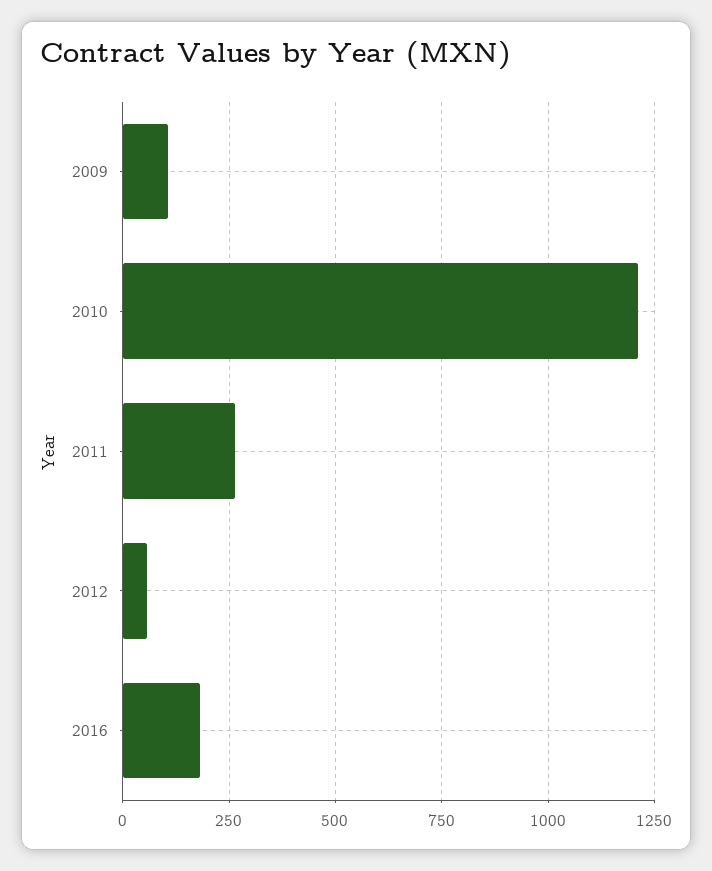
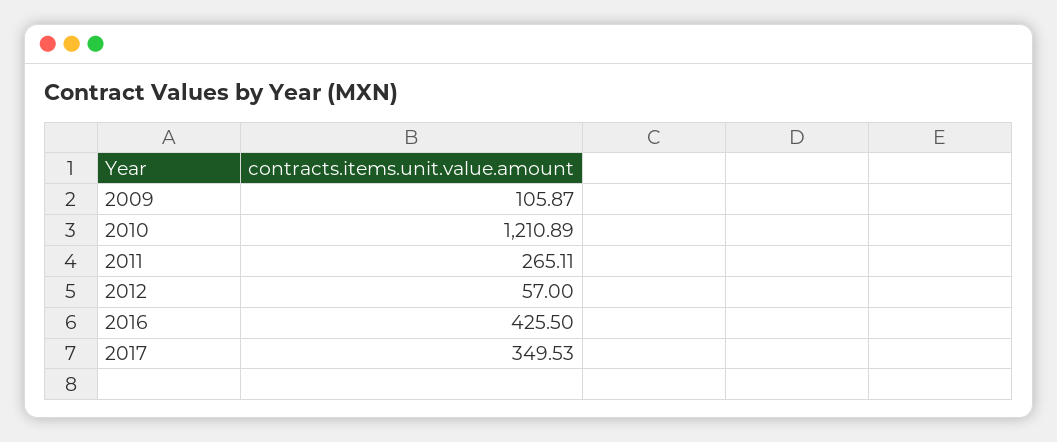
2016: 175 -> 425.5
2017: none -> 349.53

